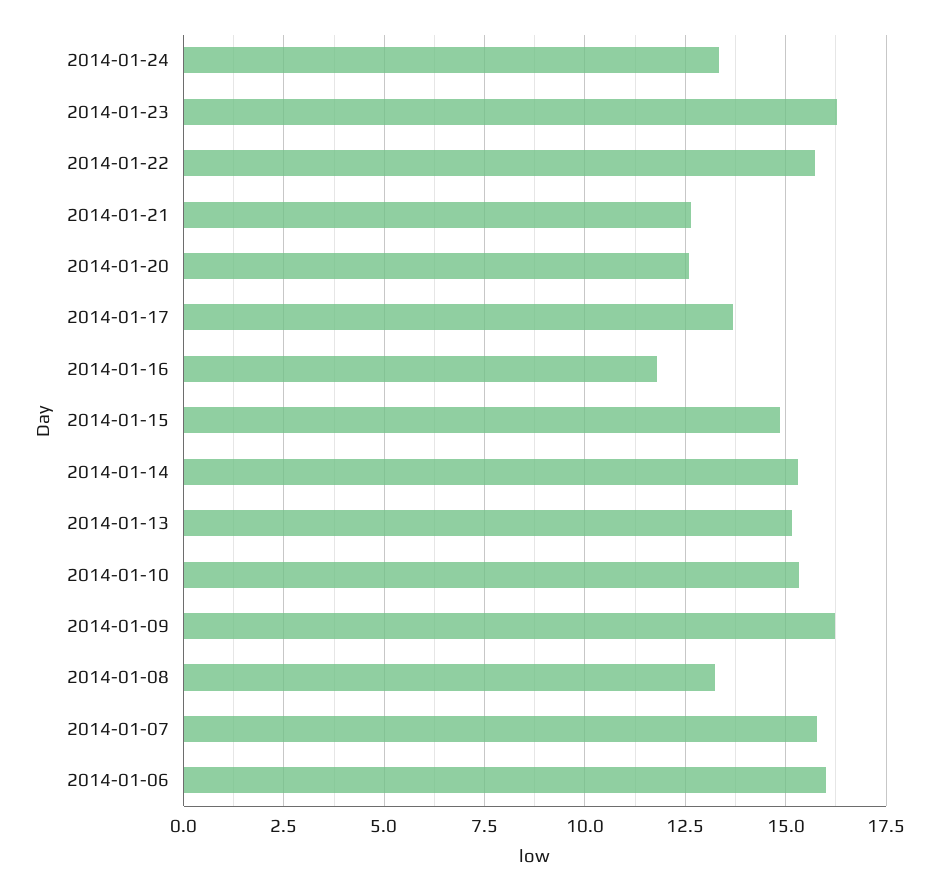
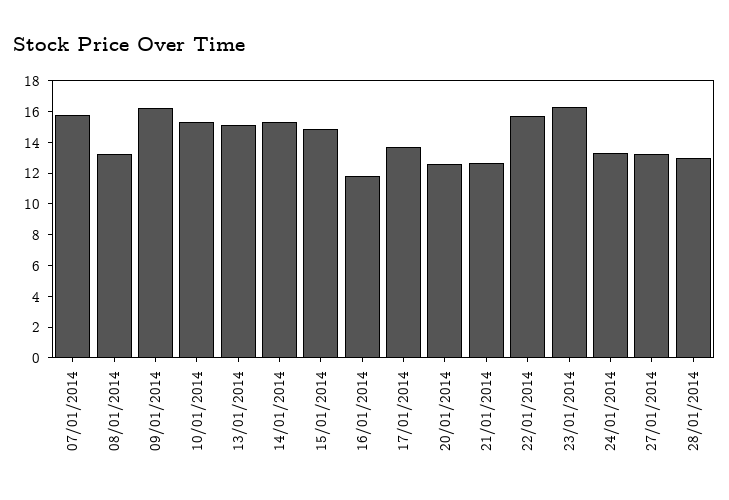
2014-01-06: 16 -> none
27/01/2014: none -> 13
28/01/2014: none -> 13

